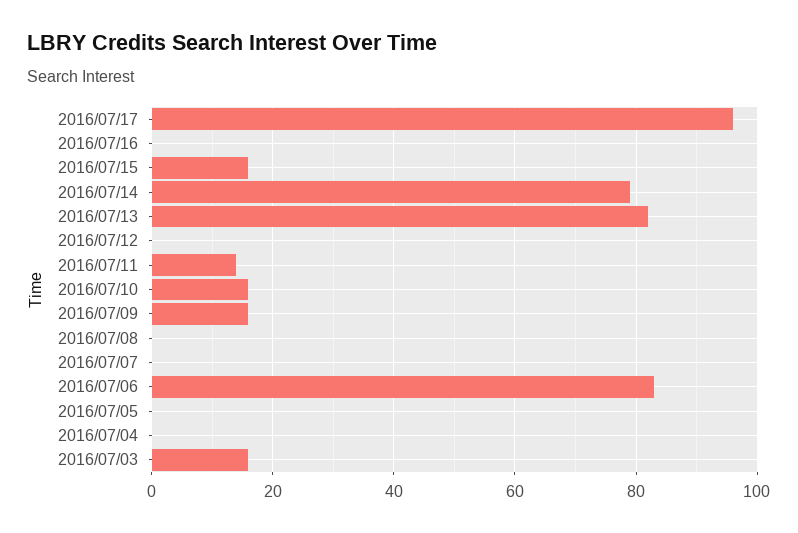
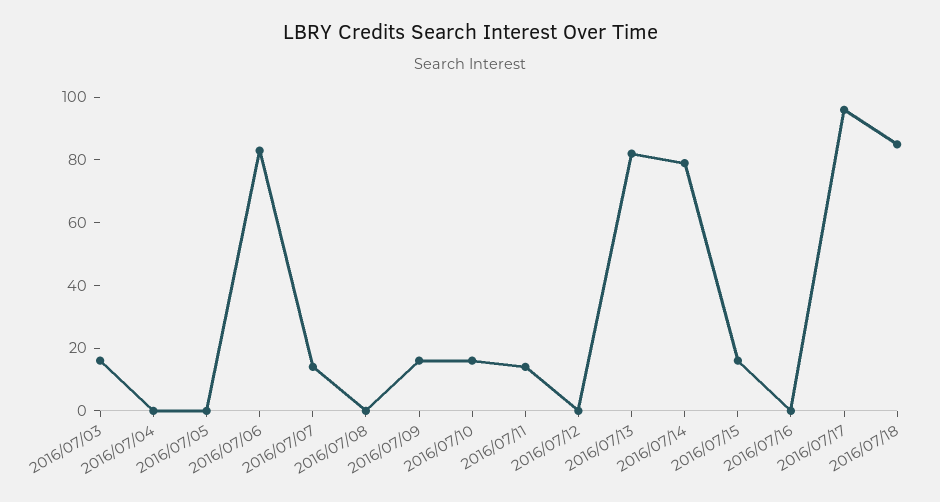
2016/07/07: 0 -> 15
2016/07/18: none -> 85

